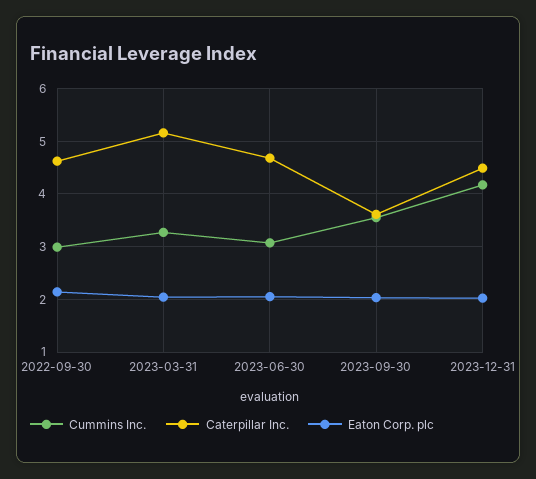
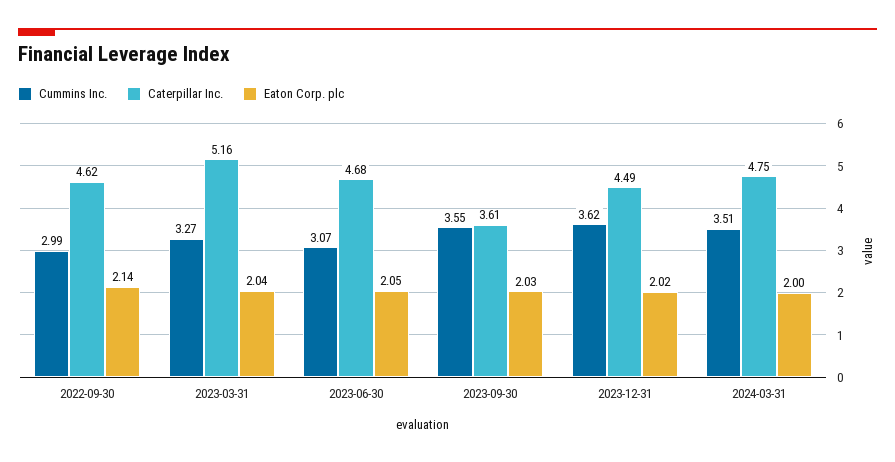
Cummins Inc., 2023-12-31: 4.2 -> 3.62
Cummins Inc., 2024-03-31: none -> 3.51
Caterpillar Inc., 2024-03-31: none -> 4.75
Eaton Corp. plc, 2024-03-31: none -> 2

